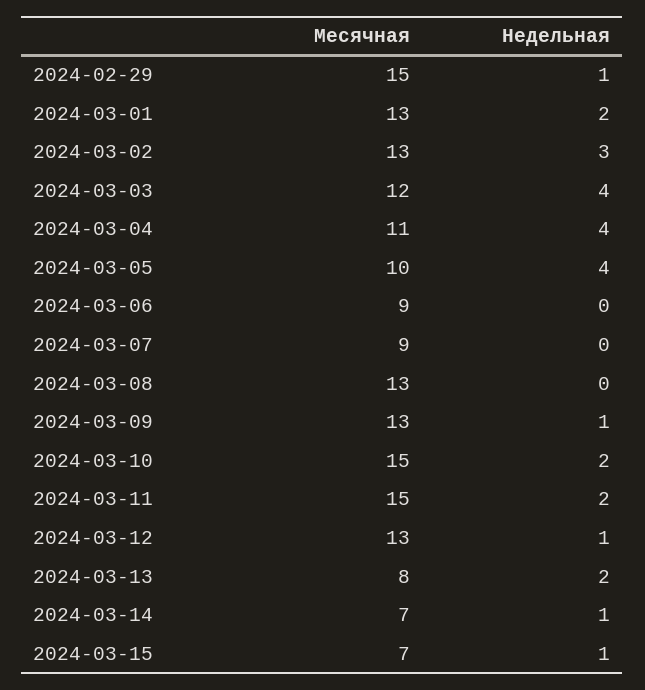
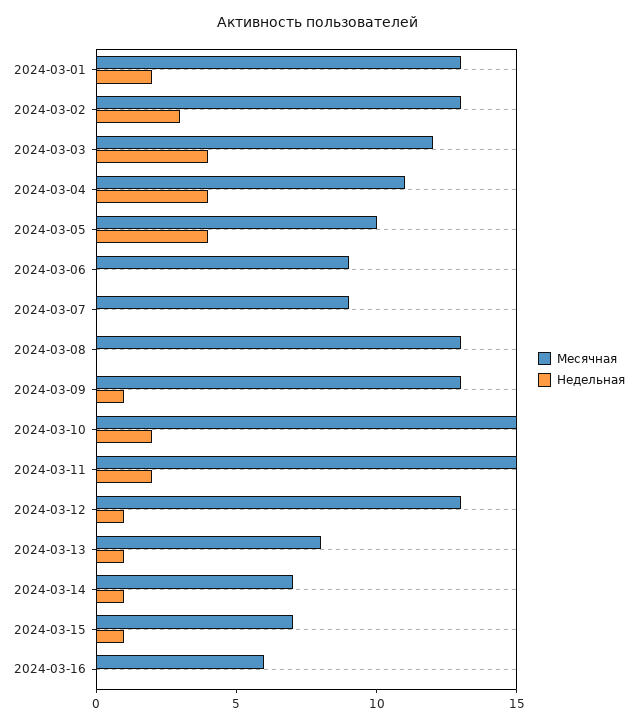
Месячная, 2024-02-29: 15 -> none
Недельная, 2024-02-29: 1 -> none
Недельная, 2024-03-13: 2 -> 1
Месячная, 2024-03-16: none -> 6
Недельная, 2024-03-16: none -> 0

